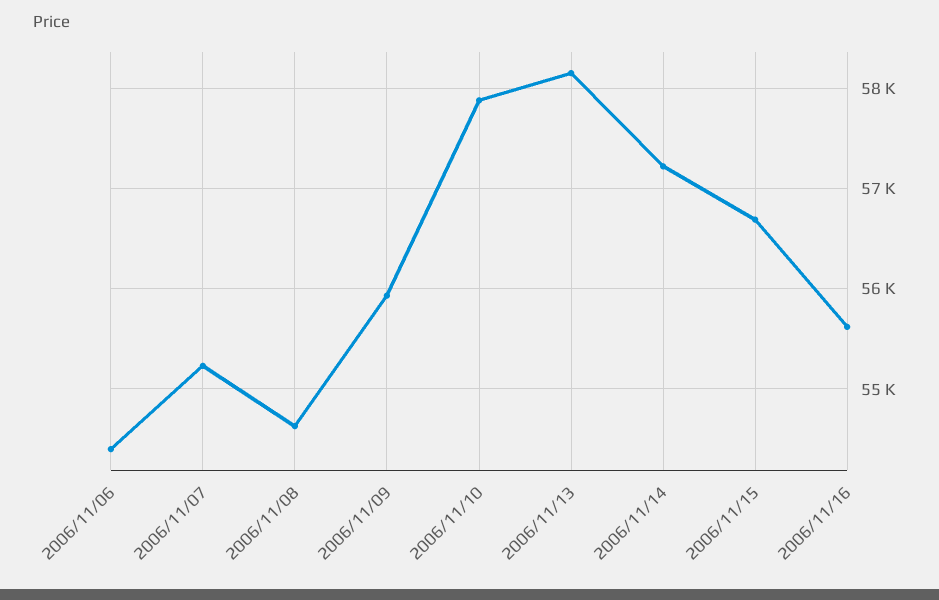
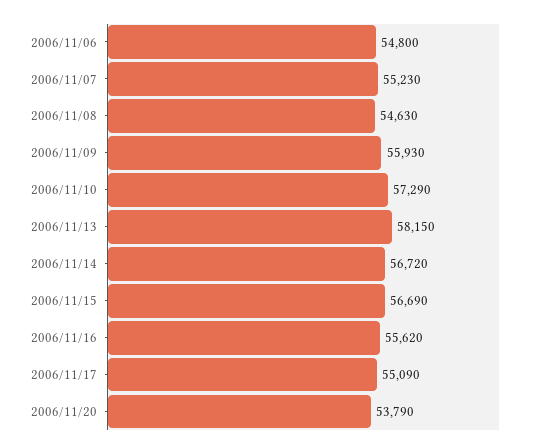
2006/11/06: 54400 -> 54800
2006/11/10: 57900 -> 57290
2006/11/14: 57200 -> 56720
2006/11/17: none -> 55090
2006/11/20: none -> 53790

